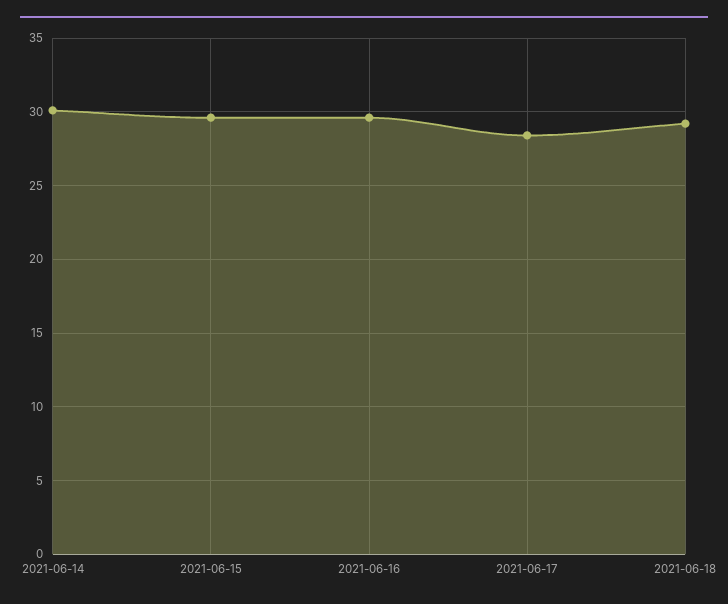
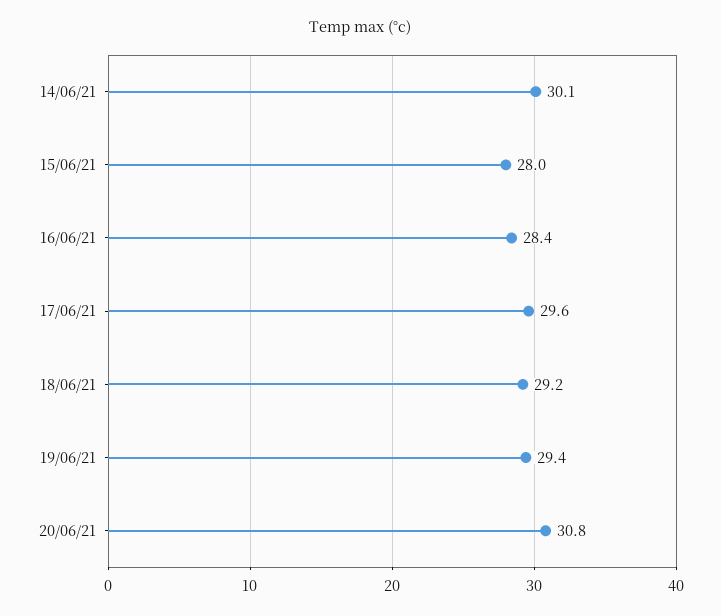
2021-06-15: 29.5 -> 28
2021-06-16: 29.5 -> 28.4
2021-06-17: 28.5 -> 29.6
19/06/21: none -> 29.4
20/06/21: none -> 30.8

